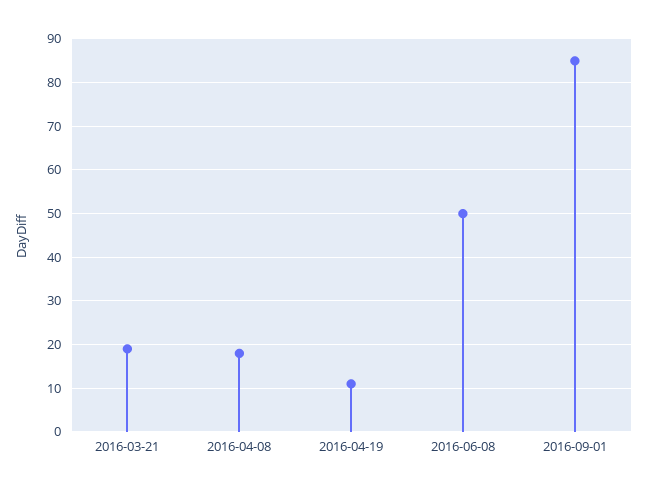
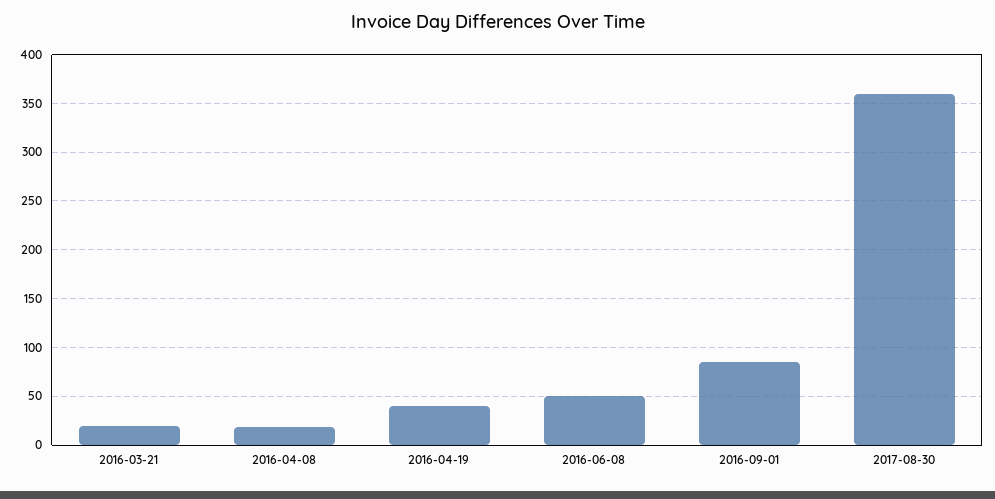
2016-04-19: 10 -> 40
2017-08-30: none -> 360

